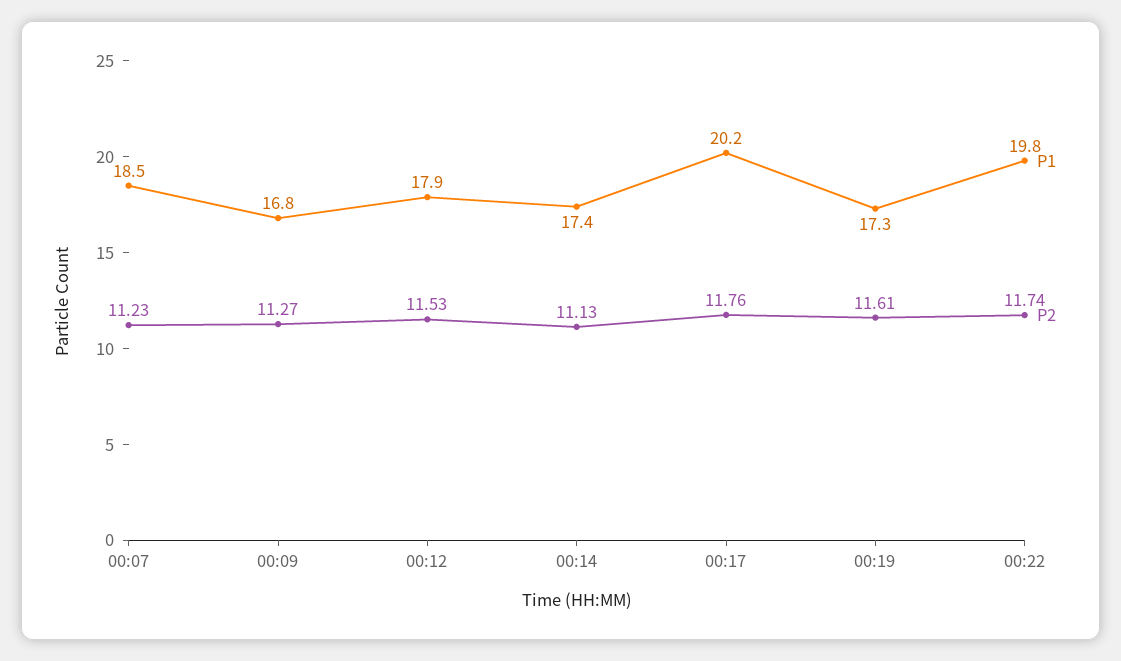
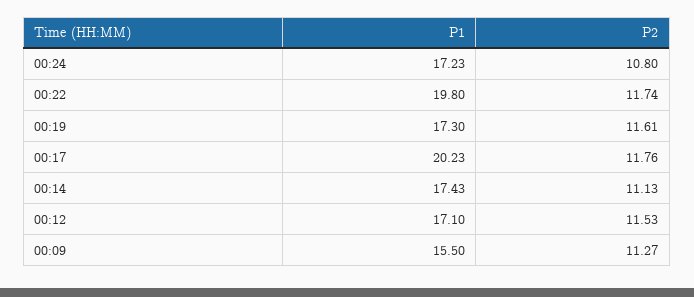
P1, 00:07: 18.5 -> none
P2, 00:07: 11.23 -> none
P1, 00:09: 16.8 -> 15.5
P1, 00:12: 17.9 -> 17.1
P1, 00:24: none -> 17.23
P2, 00:24: none -> 10.8

